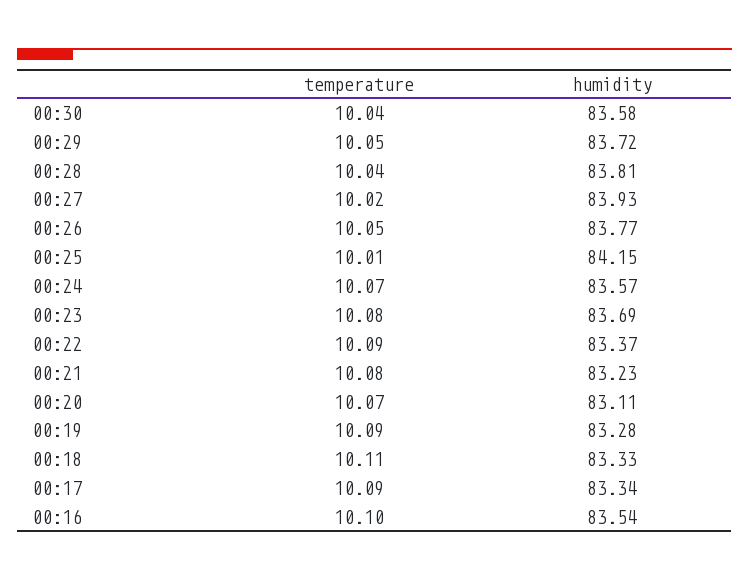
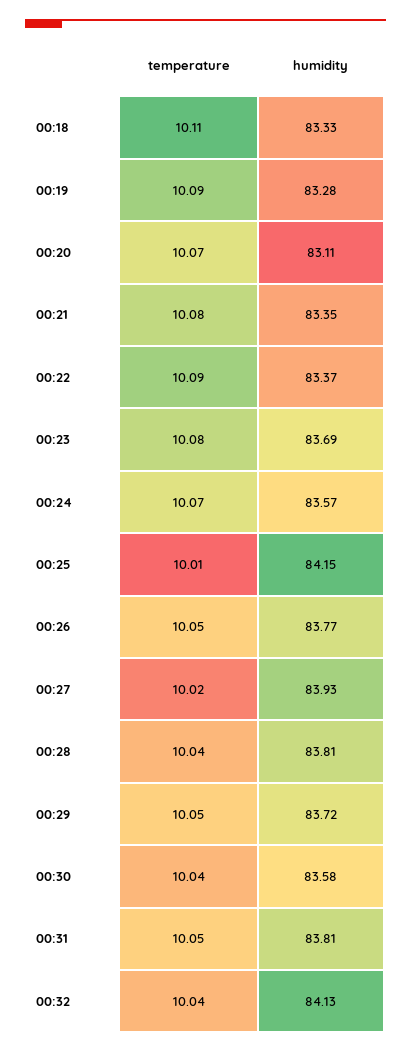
humidity, 00:21: 83.23 -> 83.35
temperature, 00:17: 10.09 -> none
humidity, 00:17: 83.34 -> none
temperature, 00:16: 10.1 -> none
humidity, 00:16: 83.54 -> none
temperature, 00:31: none -> 10.05
humidity, 00:31: none -> 83.81
temperature, 00:32: none -> 10.04
humidity, 00:32: none -> 84.13

